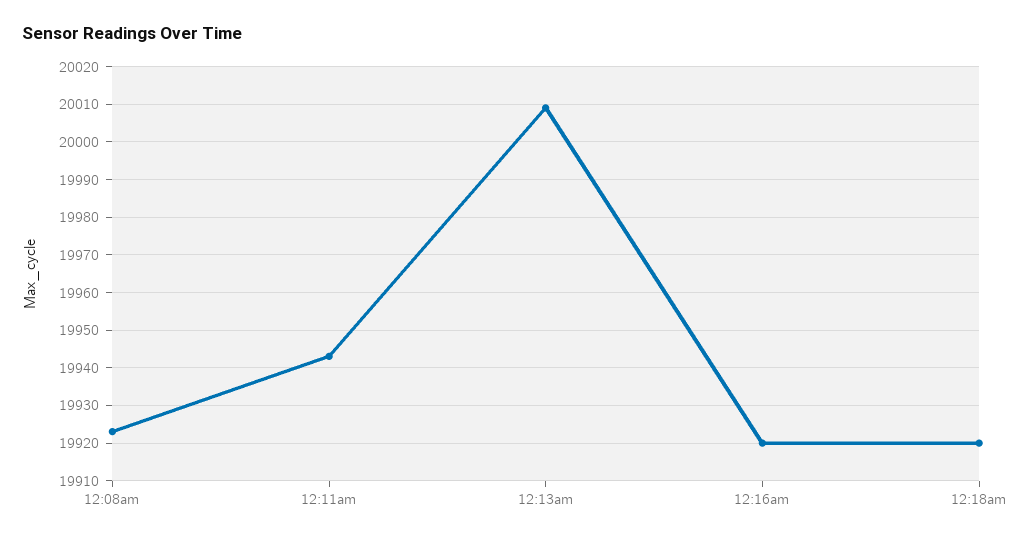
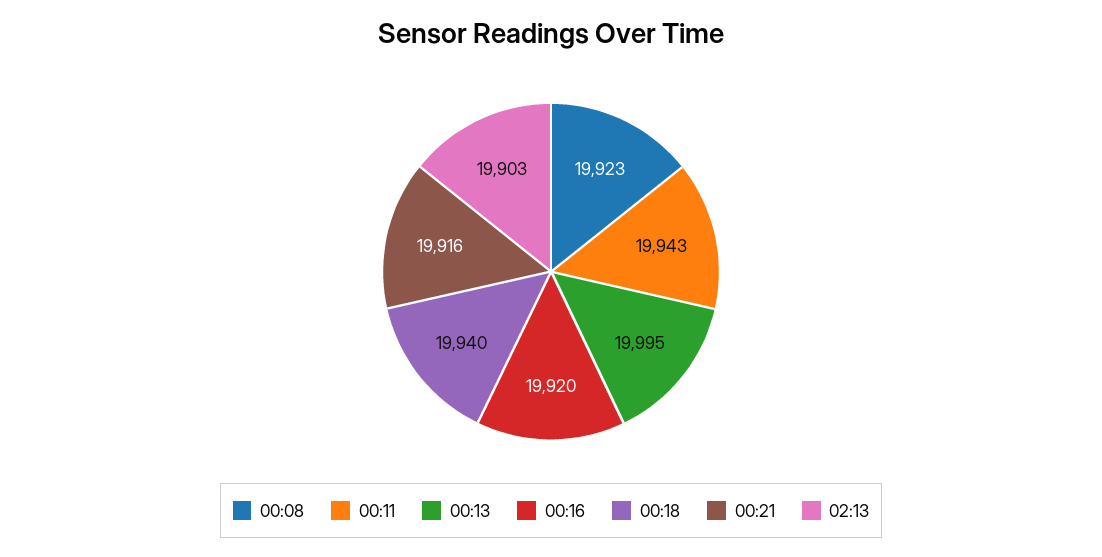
12:13am: 20010 -> 19995
12:18am: 19920 -> 19940
00:21: none -> 19916
02:13: none -> 19903

